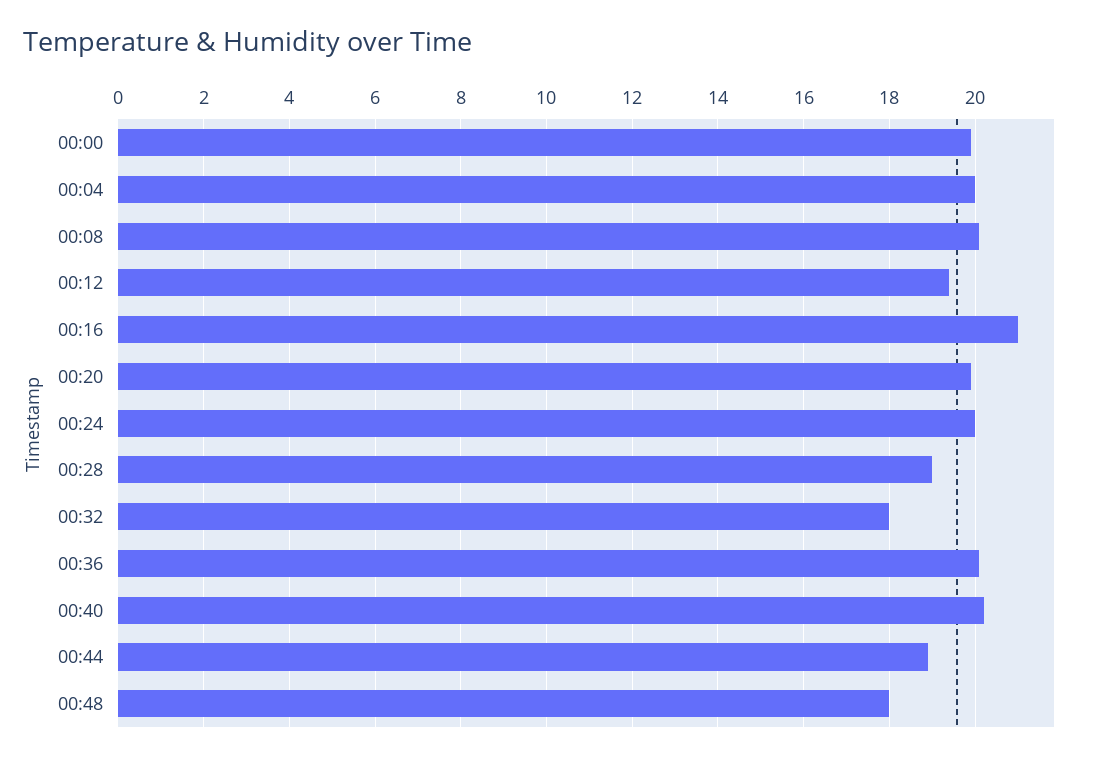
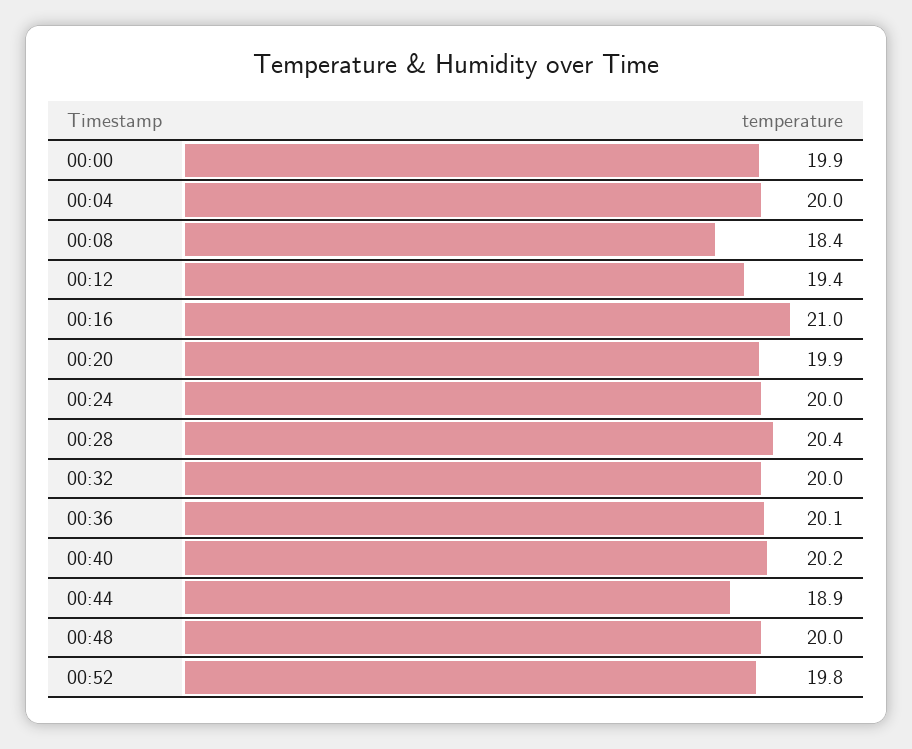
00:08: 20 -> 18.4
00:28: 19 -> 20.4
00:32: 18 -> 20
00:48: 18 -> 20
00:52: none -> 19.8

